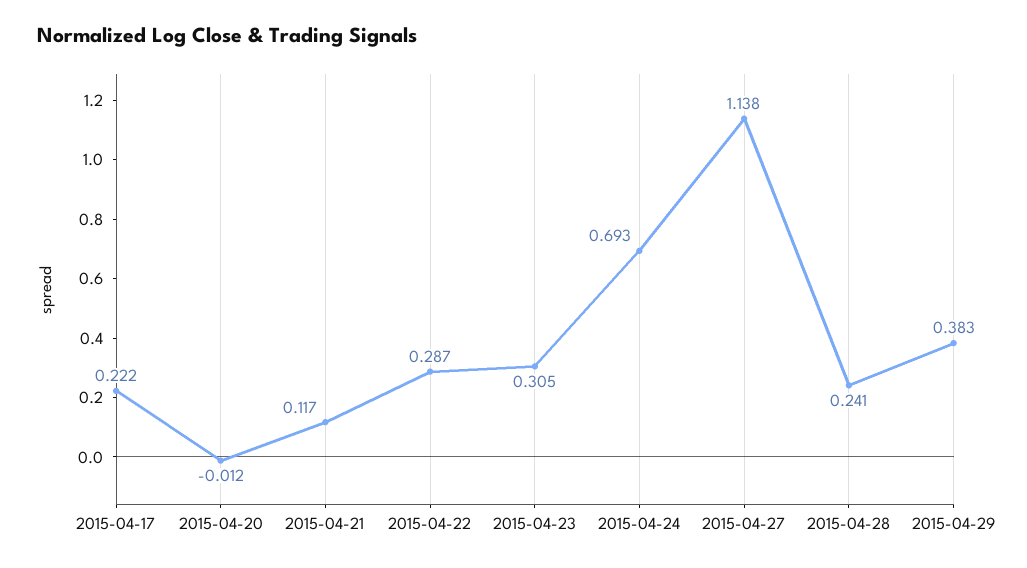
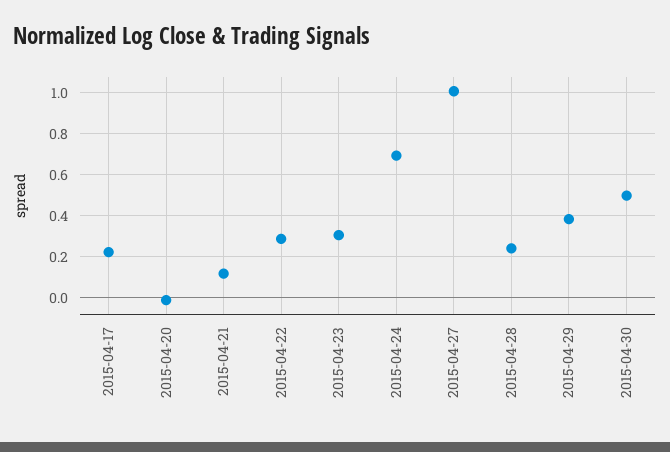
2015-04-27: 1.138 -> 1
2015-04-30: none -> 0.5

